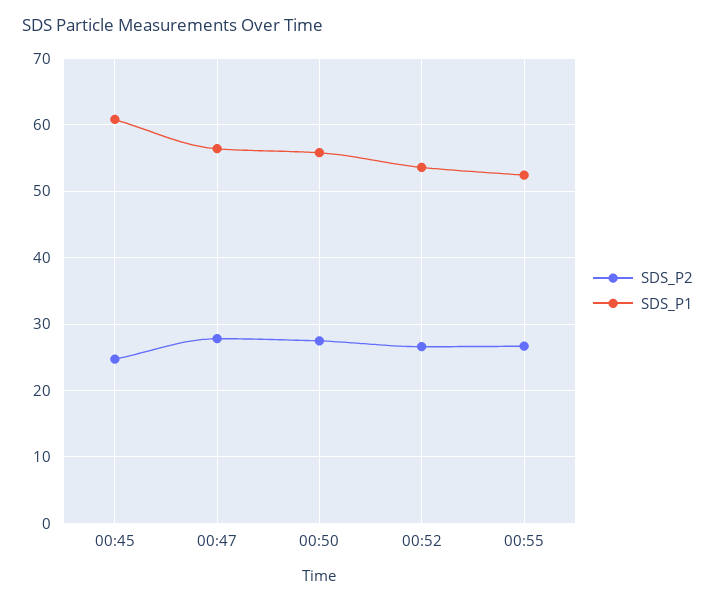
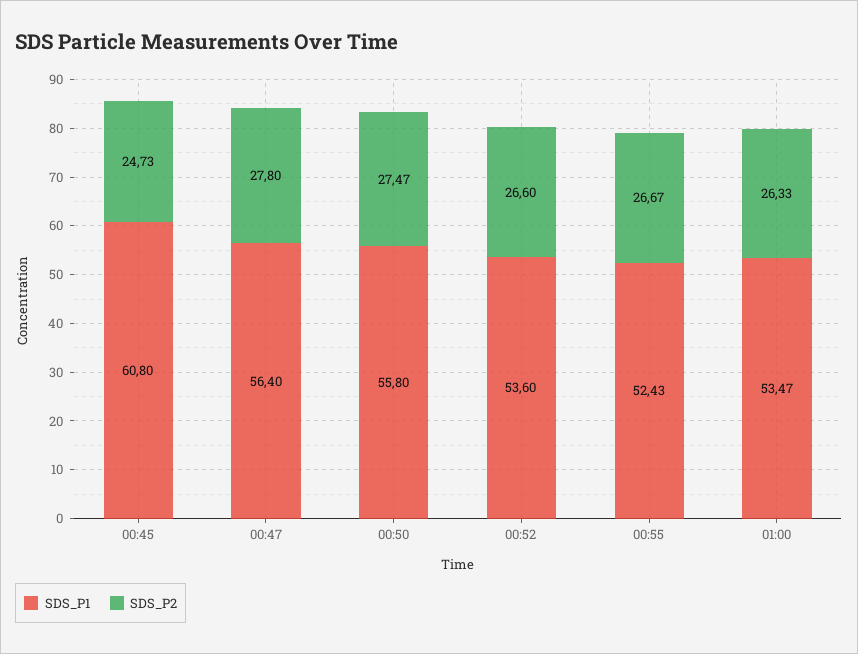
SDS_P1, 01:00: none -> 53.47
SDS_P2, 01:00: none -> 26.33

